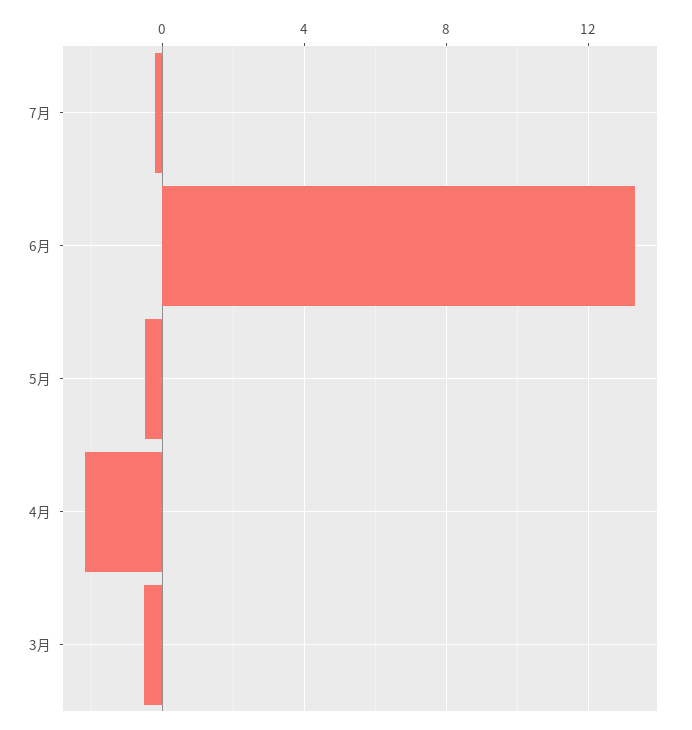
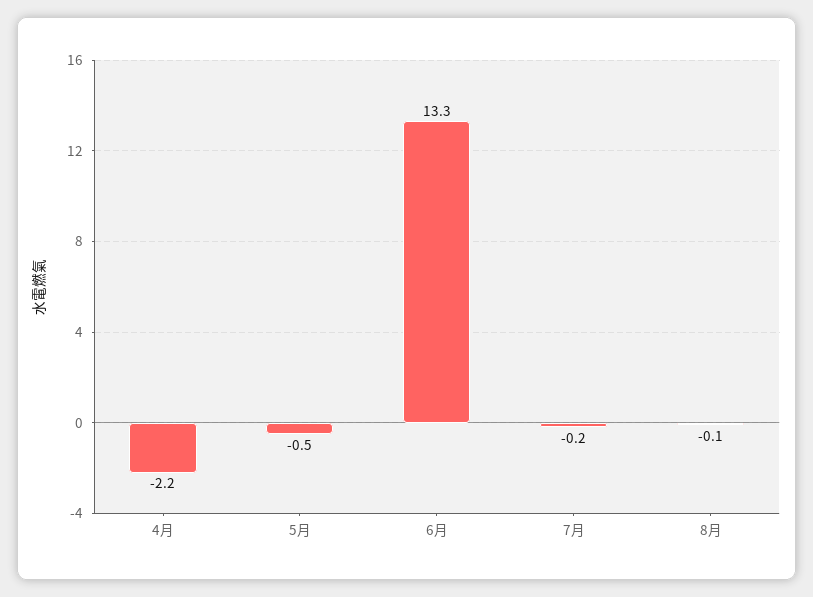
3月: -0.5 -> none
8月: none -> -0.1

